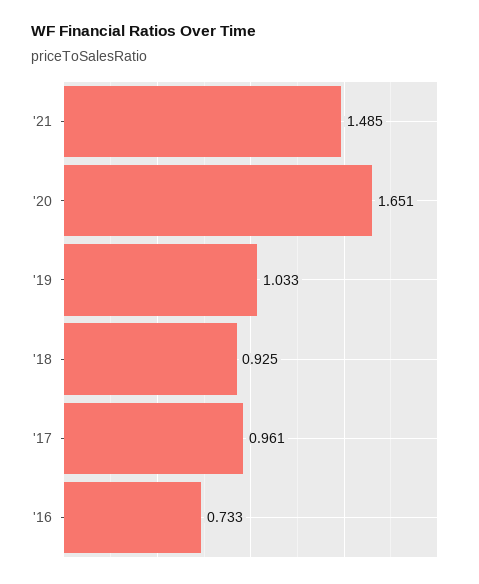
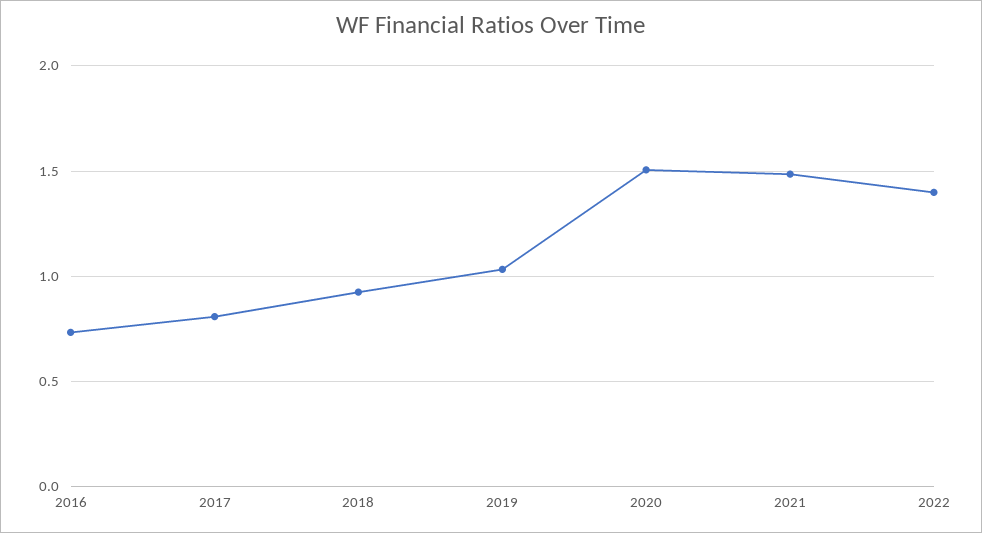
'20: 1.651 -> 1.5
'17: 0.961 -> 0.8
2022: none -> 1.4

